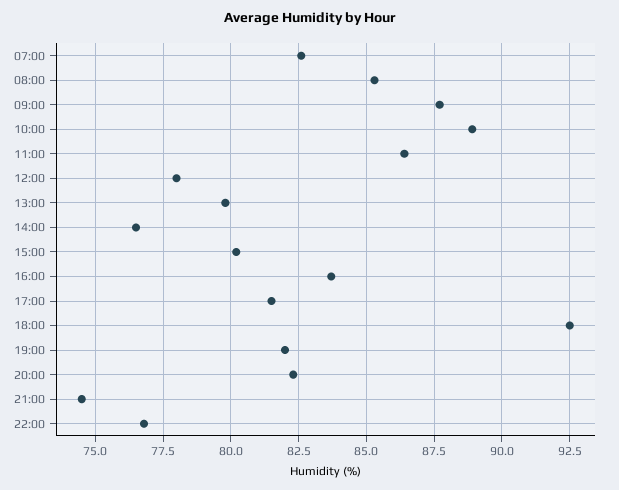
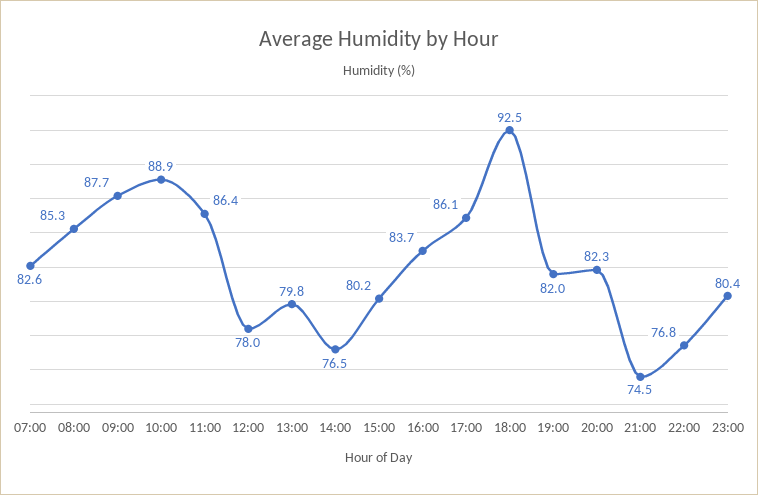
17:00: 81.5 -> 86.1
23:00: none -> 80.4

